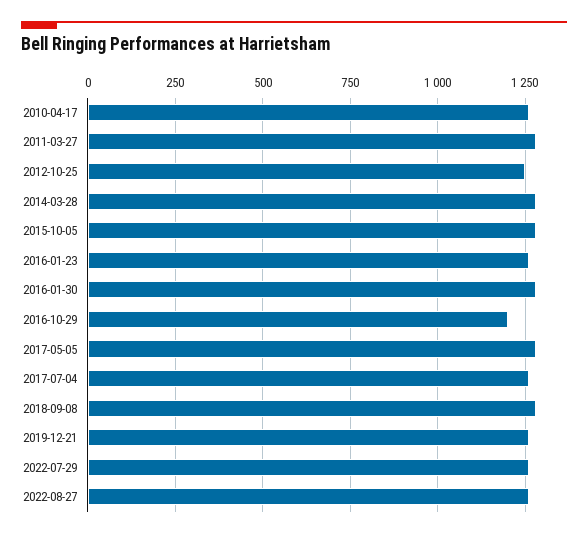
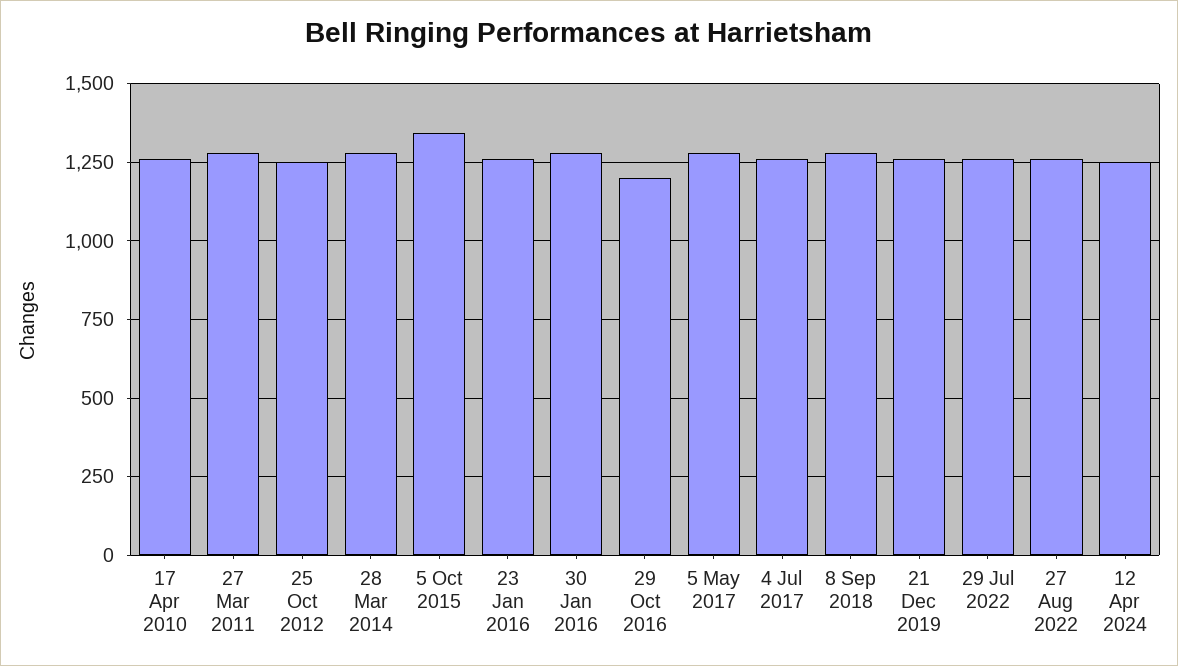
2015-10-05: 1275 -> 1350
12 Apr 2024: none -> 1250

